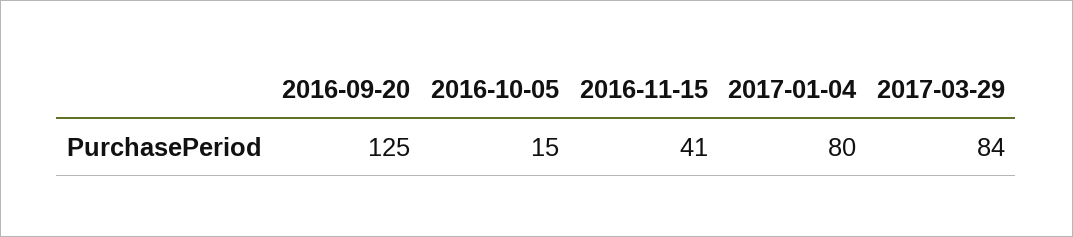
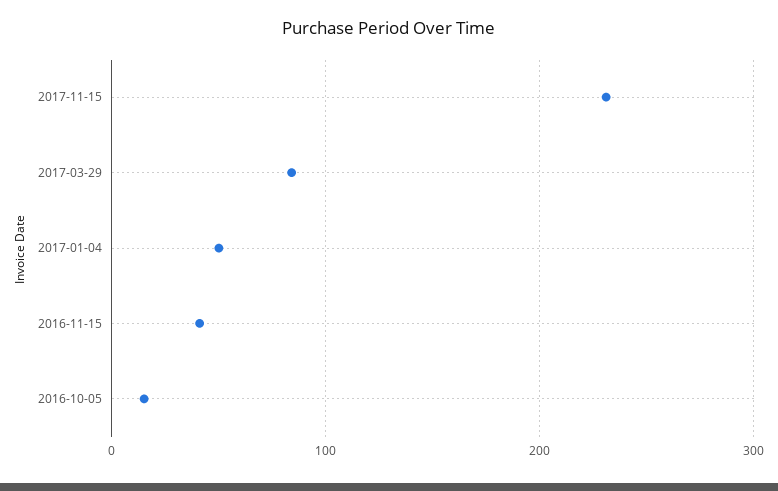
2016-09-20: 125 -> none
2017-01-04: 80 -> 50
2017-11-15: none -> 230

